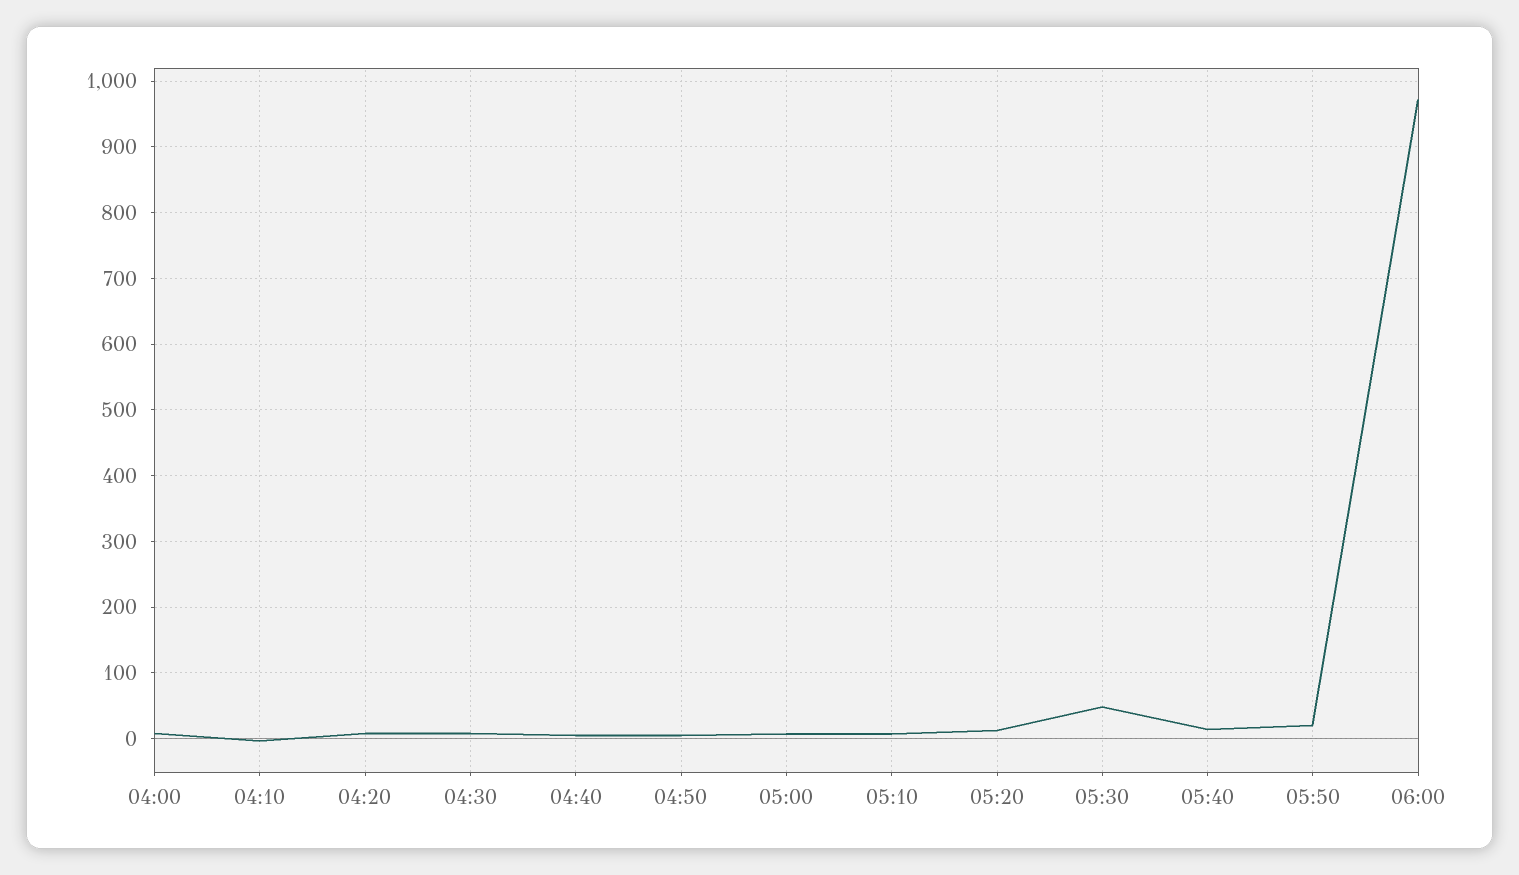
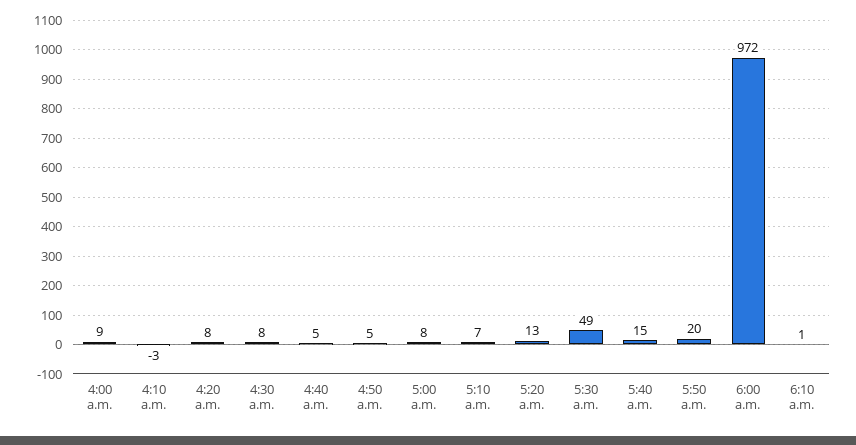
6:10 a.m.: none -> 1

